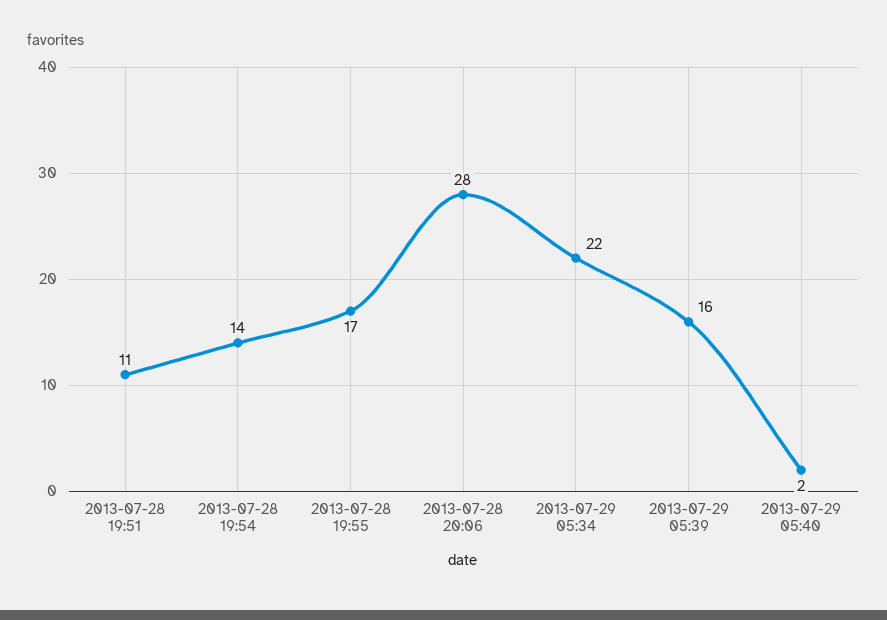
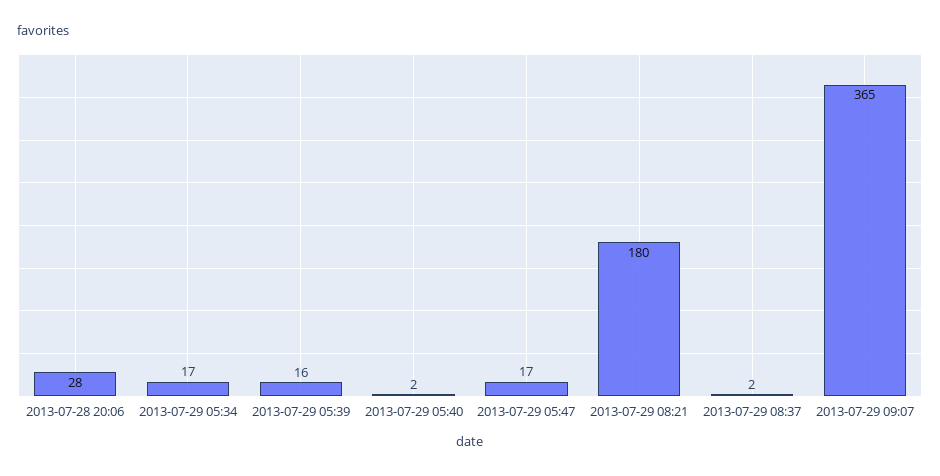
2013-07-28 19:51: 11 -> none
2013-07-28 19:54: 14 -> none
2013-07-28 19:55: 17 -> none
2013-07-29 05:34: 22 -> 17
2013-07-29 05:47: none -> 17
2013-07-29 08:21: none -> 180
2013-07-29 08:37: none -> 2
2013-07-29 09:07: none -> 365

